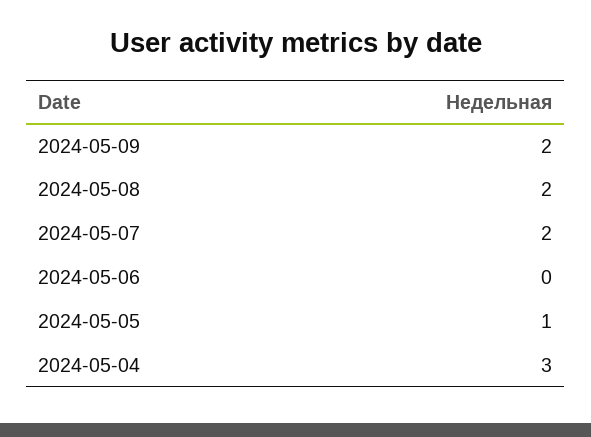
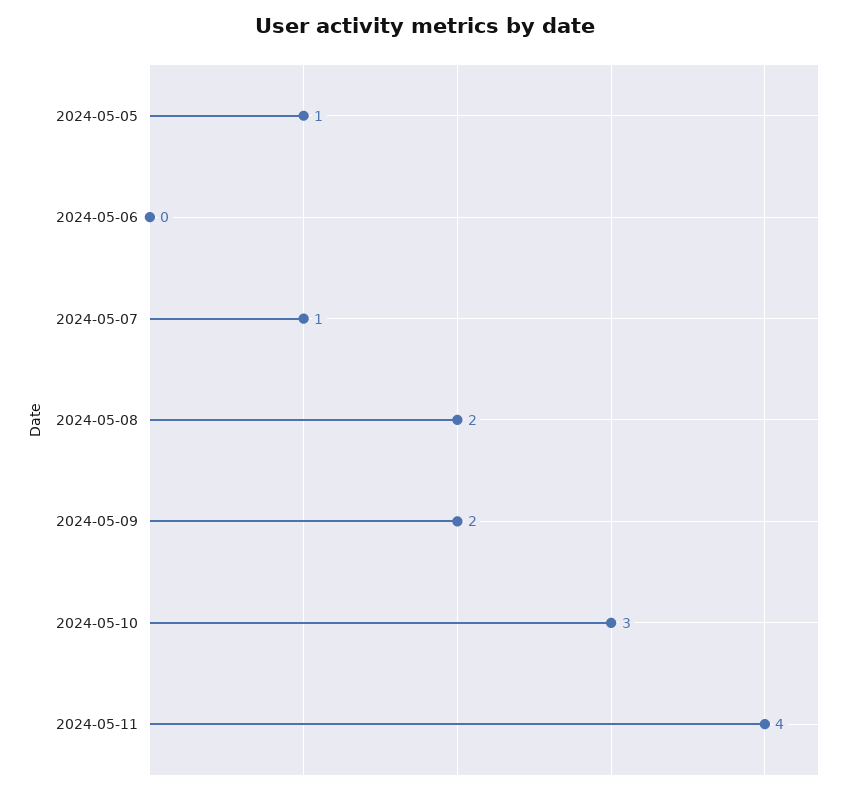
2024-05-07: 2 -> 1
2024-05-04: 3 -> none
2024-05-10: none -> 3
2024-05-11: none -> 4

